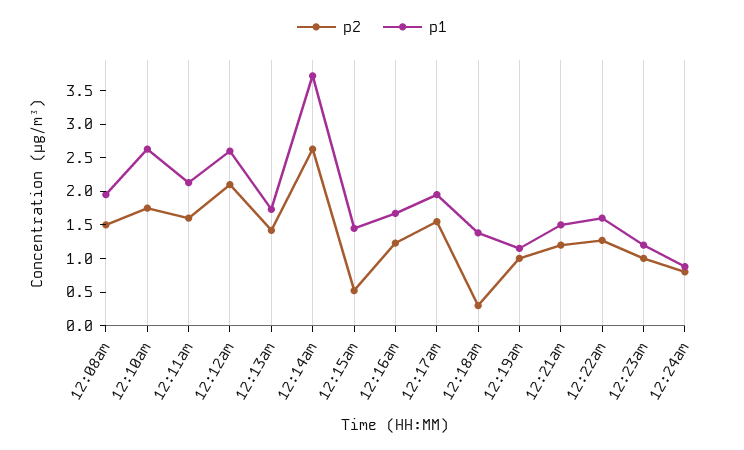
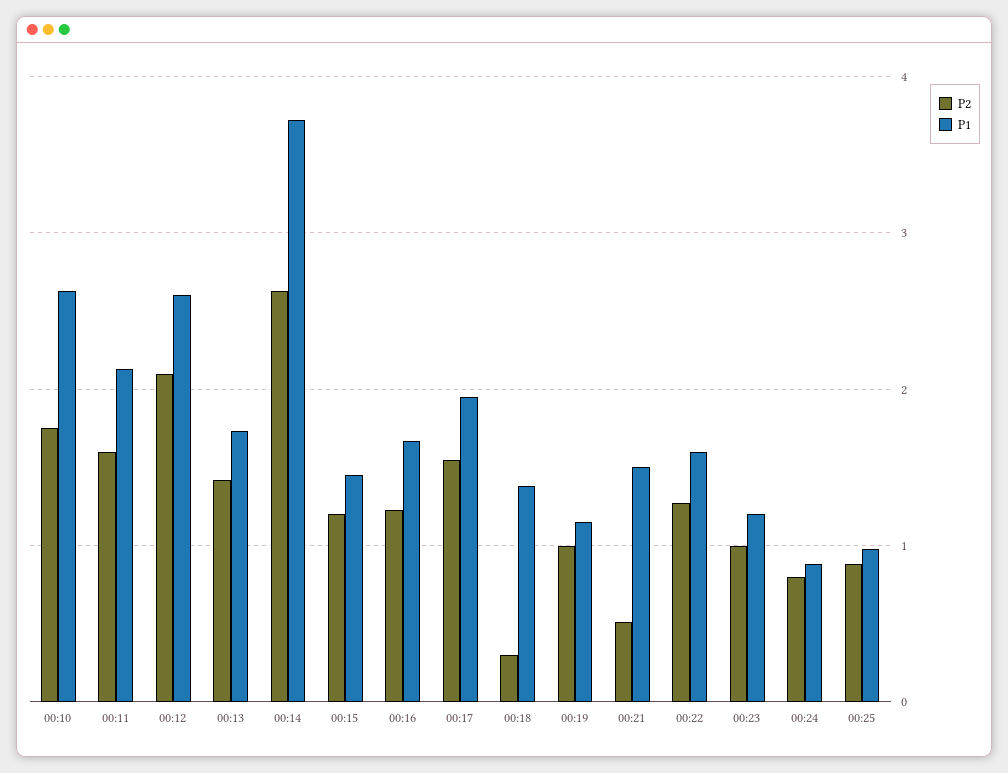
p2, 12:08am: 1.5 -> none
p1, 12:08am: 2 -> none
p2, 12:15am: 0.5 -> 1.2
p2, 12:21am: 1.25 -> 0.5
p2, 00:25: none -> 0.9
p1, 00:25: none -> 1

